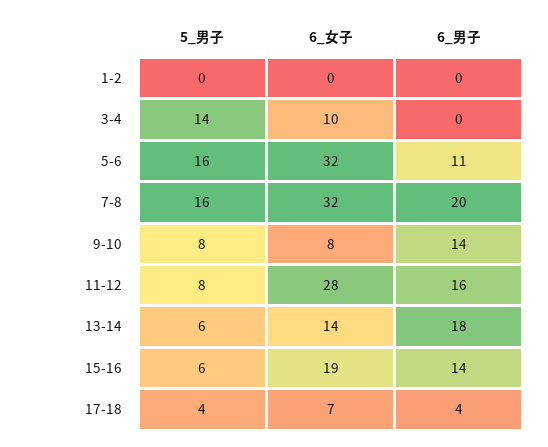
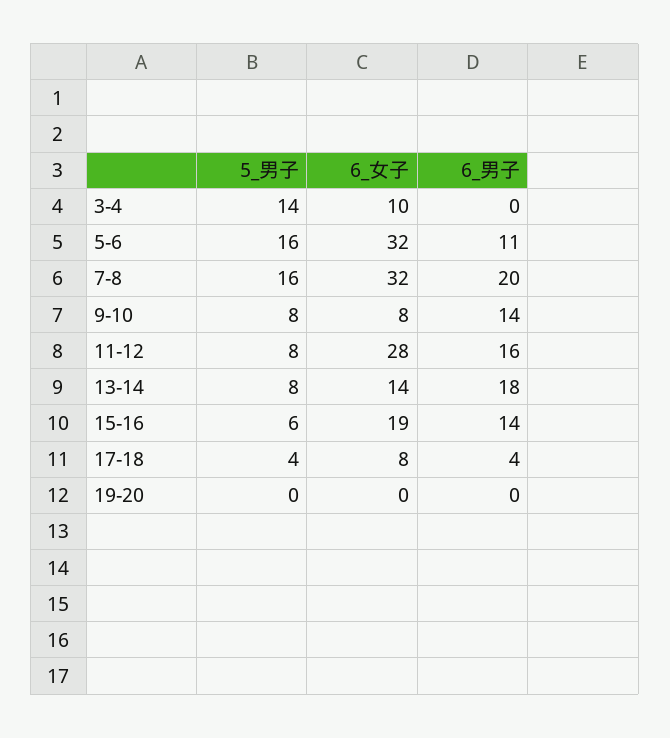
5_男子, 1-2: 0 -> none
6_女子, 1-2: 0 -> none
6_男子, 1-2: 0 -> none
5_男子, 13-14: 6 -> 8
6_女子, 17-18: 7 -> 8
5_男子, 19-20: none -> 0
6_女子, 19-20: none -> 0
6_男子, 19-20: none -> 0

